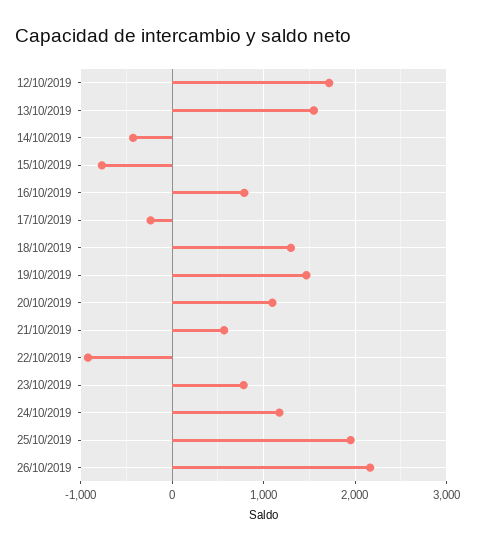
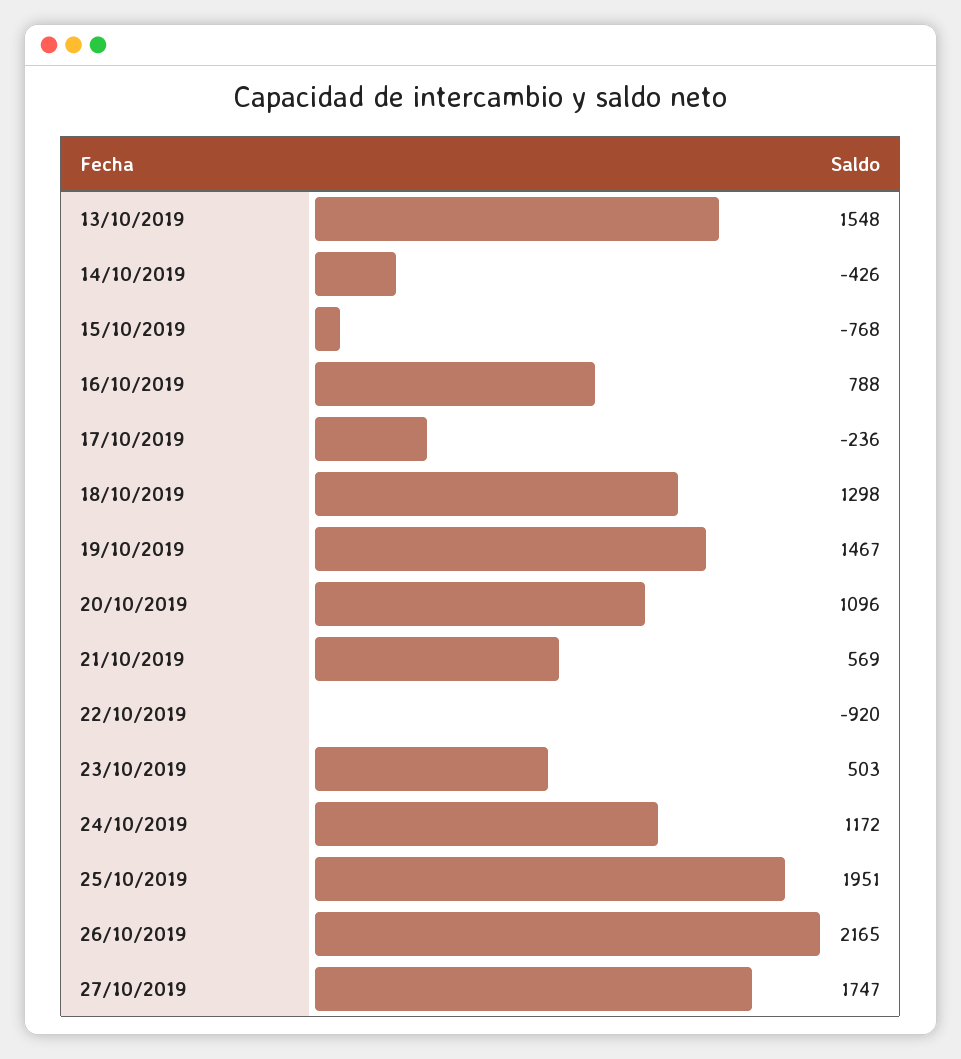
12/10/2019: 1700 -> none
23/10/2019: 800 -> 503
27/10/2019: none -> 1747

